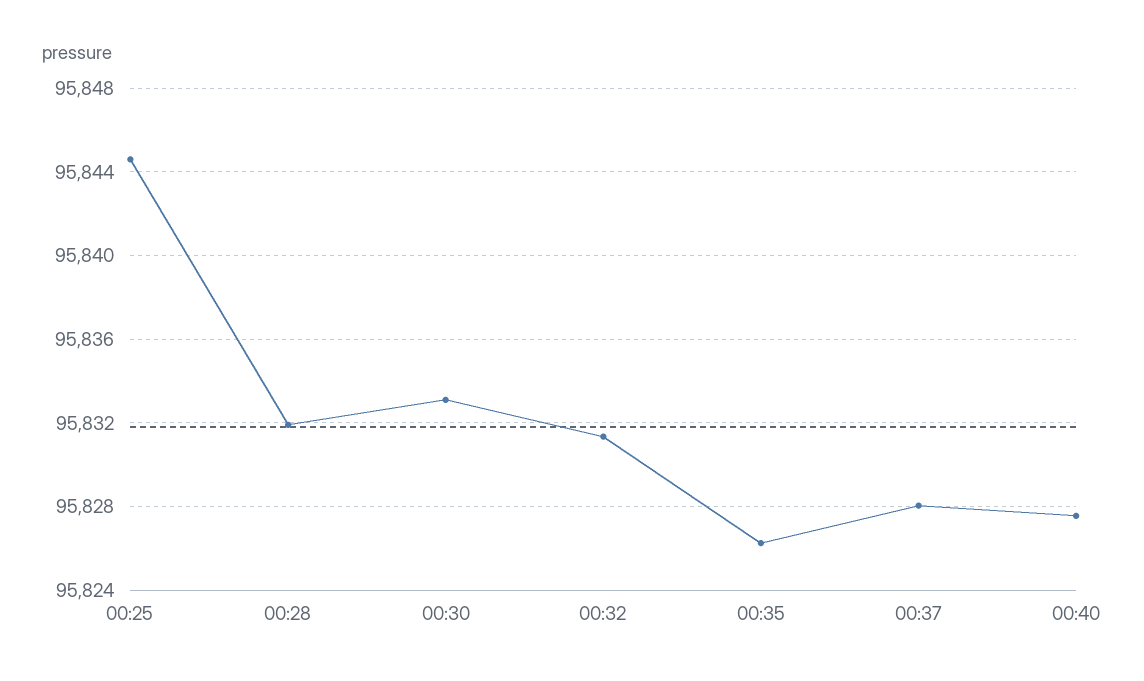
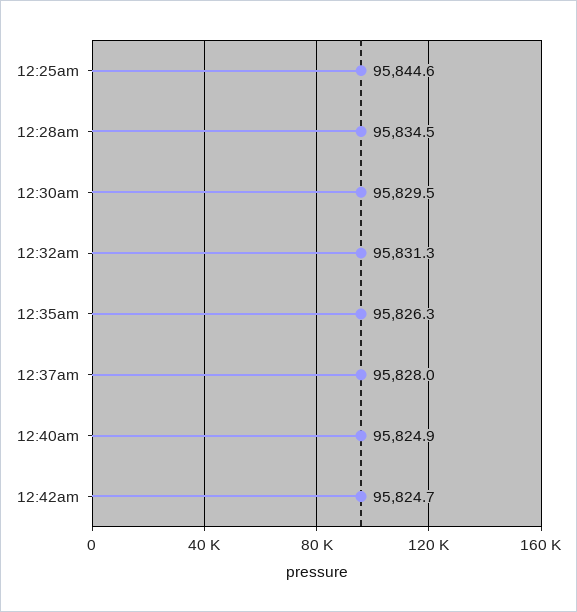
00:28: 95832 -> 95834.5
00:30: 95833 -> 95829.5
00:40: 95827.5 -> 95824.9
12:42am: none -> 95824.7

